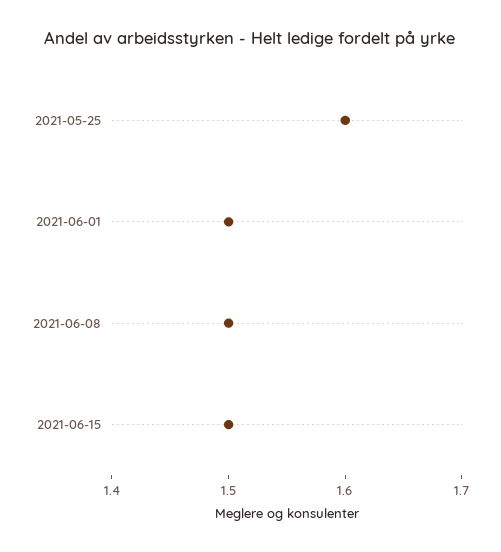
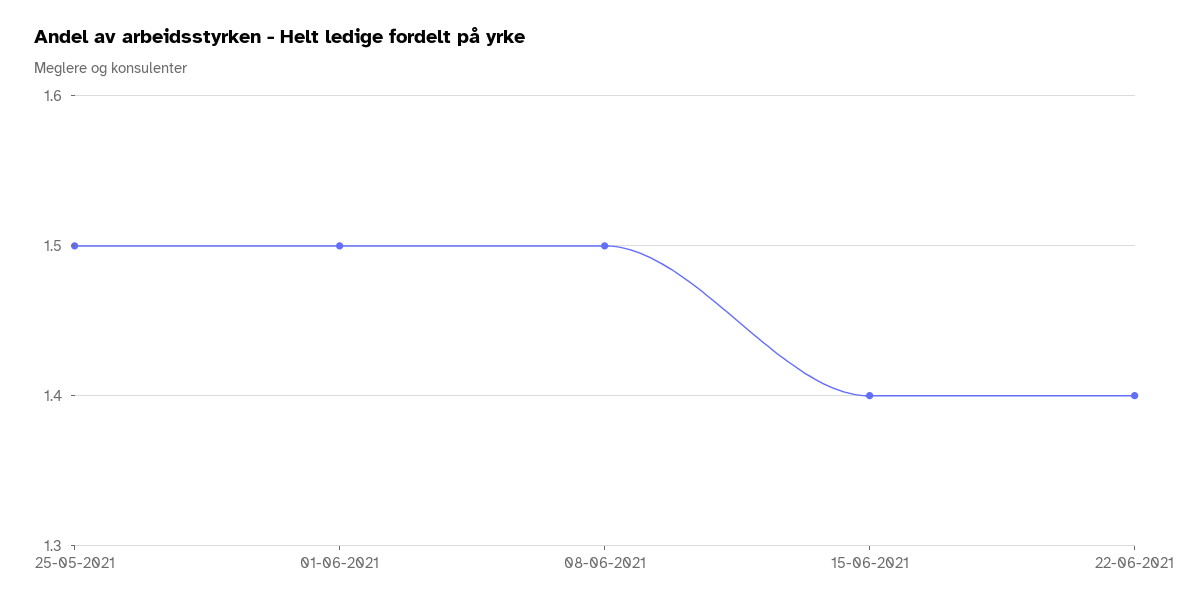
2021-05-25: 1.6 -> 1.5
2021-06-15: 1.5 -> 1.4
22-06-2021: none -> 1.4

